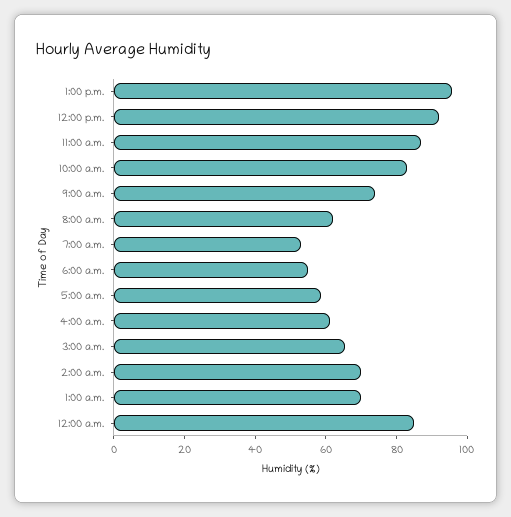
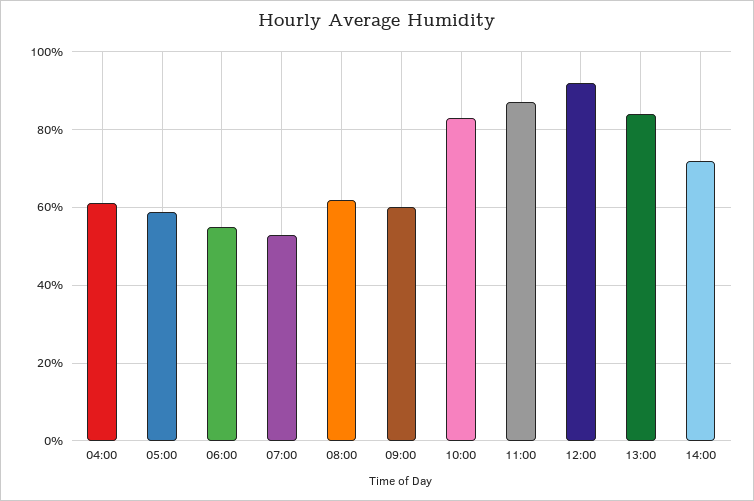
1:00 p.m.: 95 -> 84
9:00 a.m.: 75 -> 60
3:00 a.m.: 65 -> none
2:00 a.m.: 70 -> none
1:00 a.m.: 70 -> none
12:00 a.m.: 85 -> none
14:00: none -> 72

